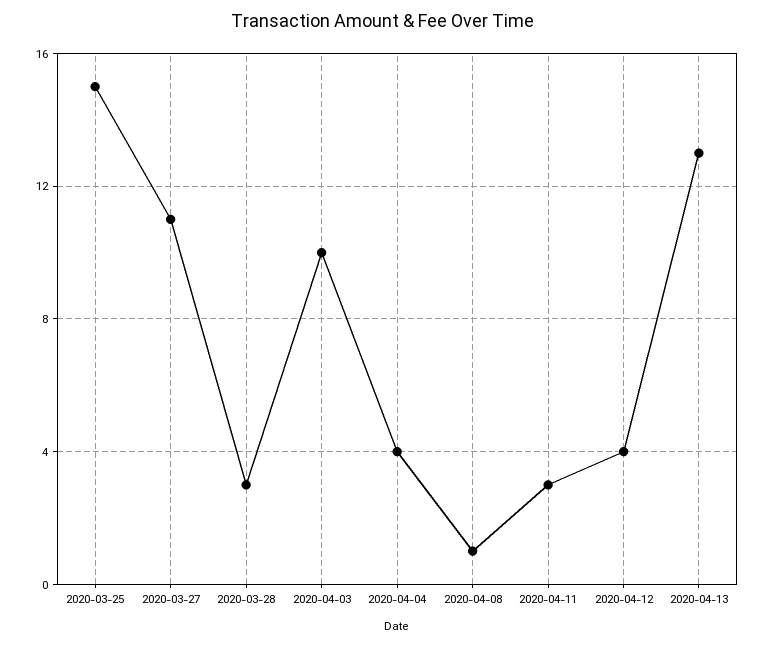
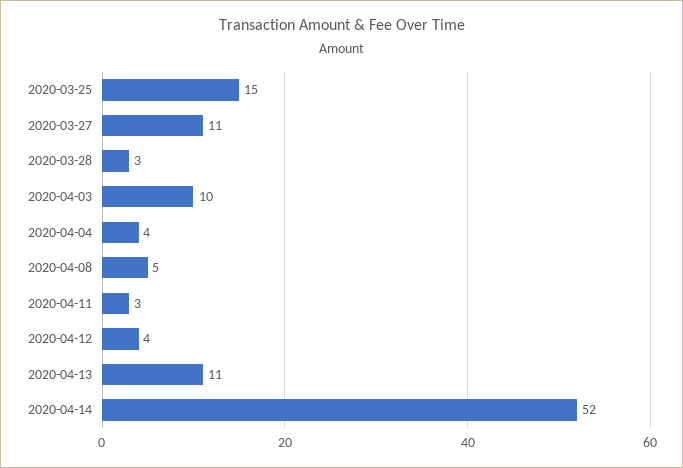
2020-04-08: 1 -> 5
2020-04-13: 13 -> 11
2020-04-14: none -> 52

